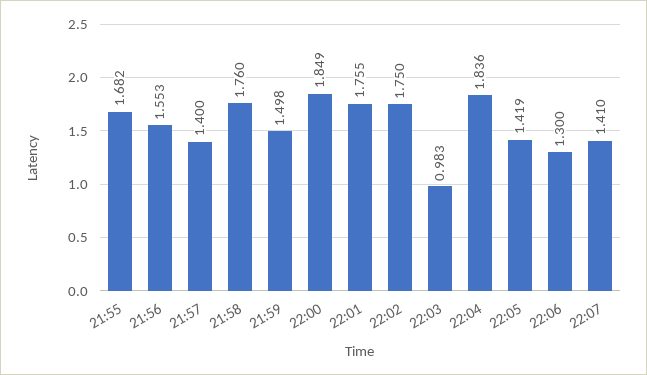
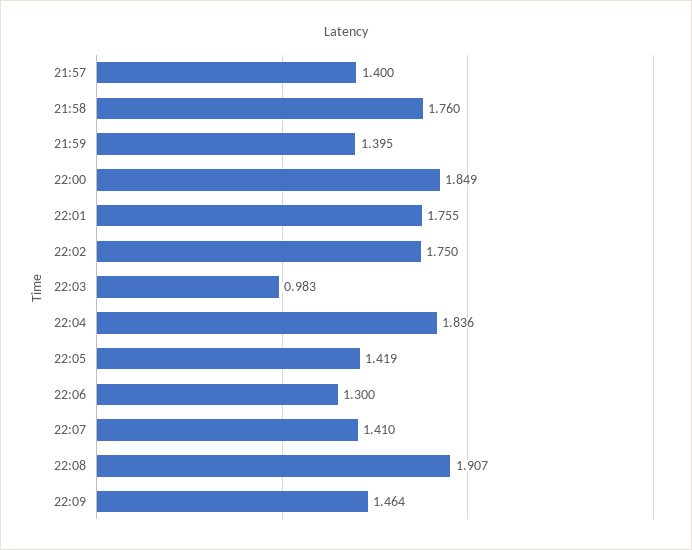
21:55: 1.682 -> none
21:56: 1.553 -> none
21:59: 1.498 -> 1.395
22:08: none -> 1.907
22:09: none -> 1.464

